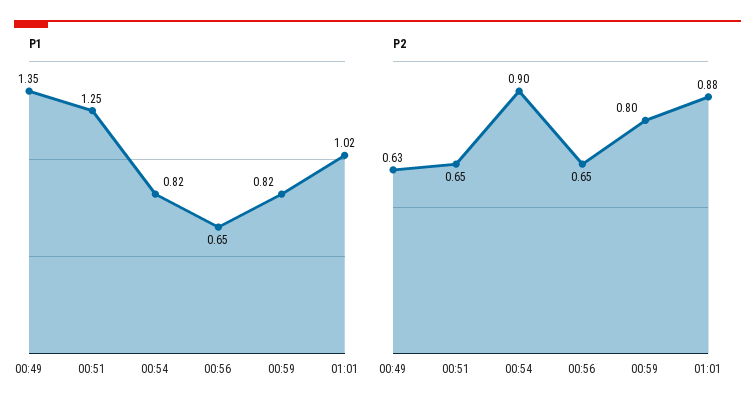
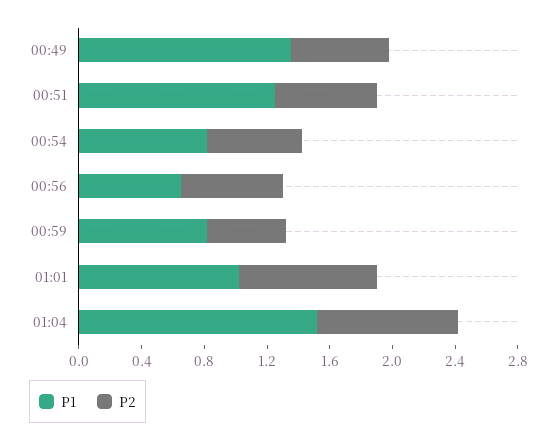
P2, 00:54: 0.9 -> 0.6
P2, 00:59: 0.8 -> 0.5
P1, 01:04: none -> 1.5
P2, 01:04: none -> 0.9

